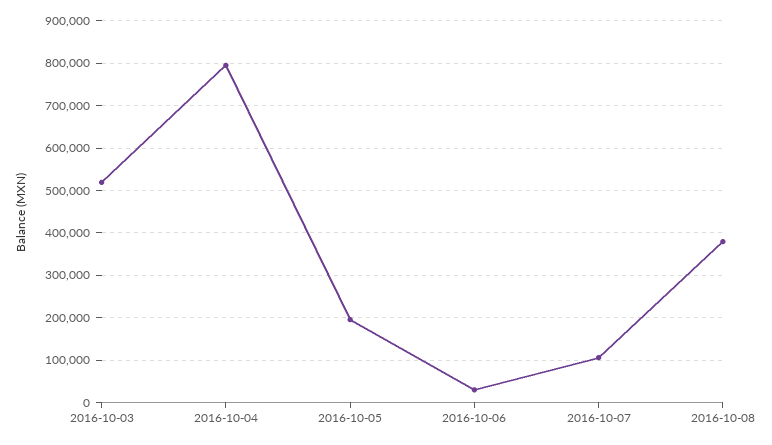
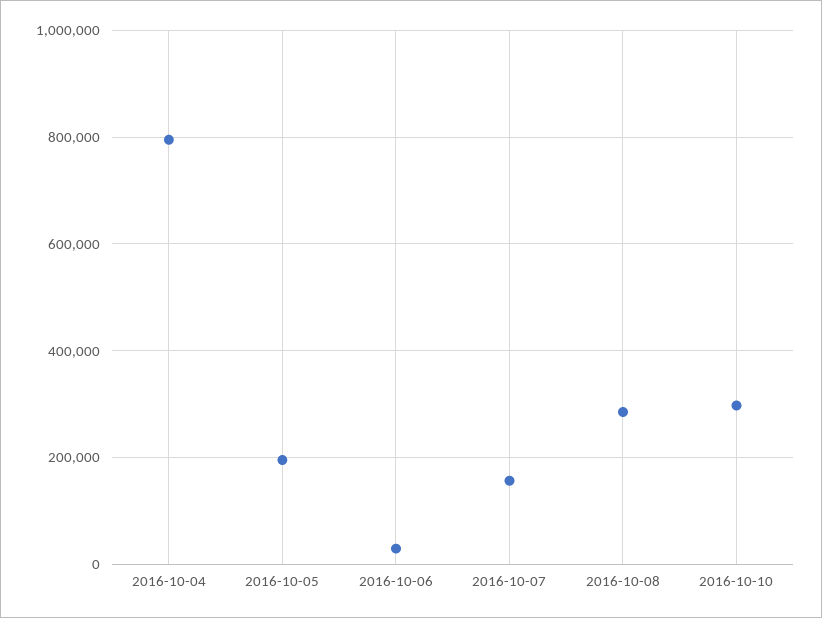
2016-10-03: 520000 -> none
2016-10-07: 100000 -> 160000
2016-10-08: 380000 -> 280000
2016-10-10: none -> 300000

